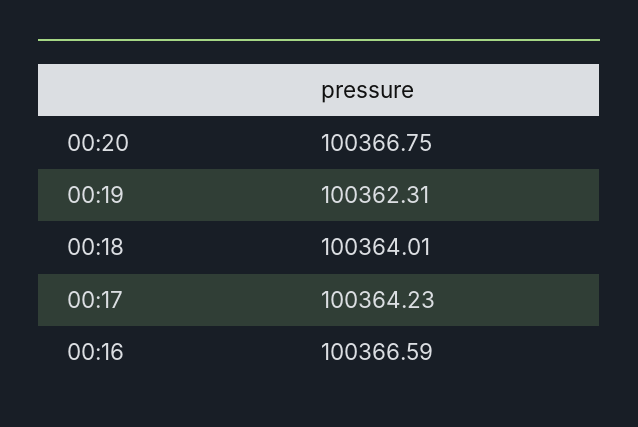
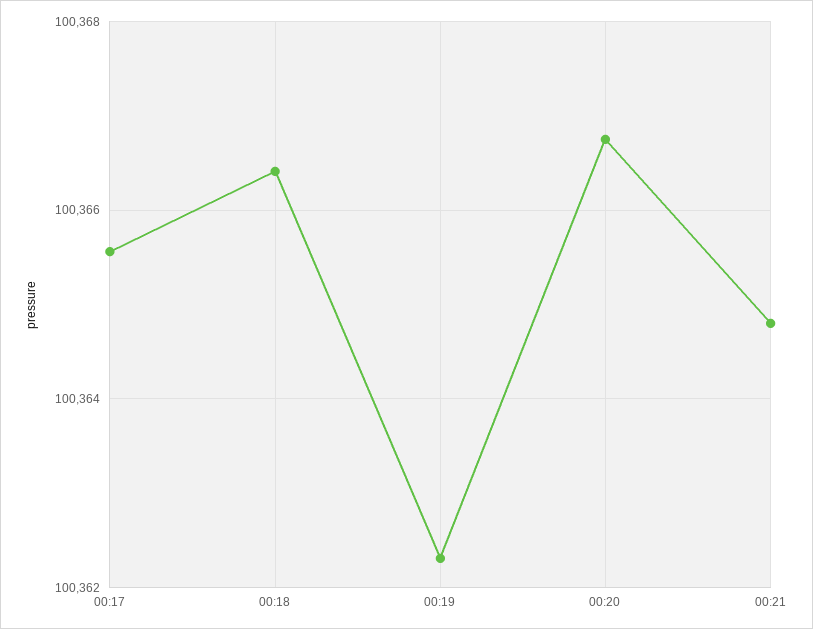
00:18: 100364.01 -> 100366.4
00:17: 100364.23 -> 100365.6
00:16: 100366.59 -> none
00:21: none -> 100364.8

